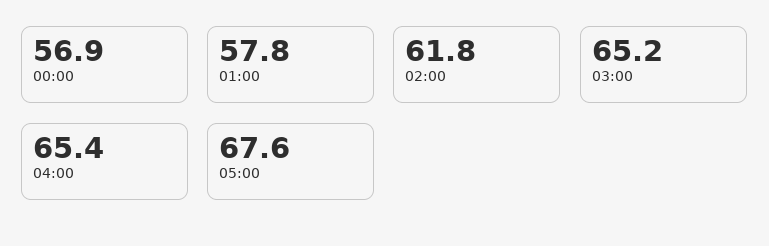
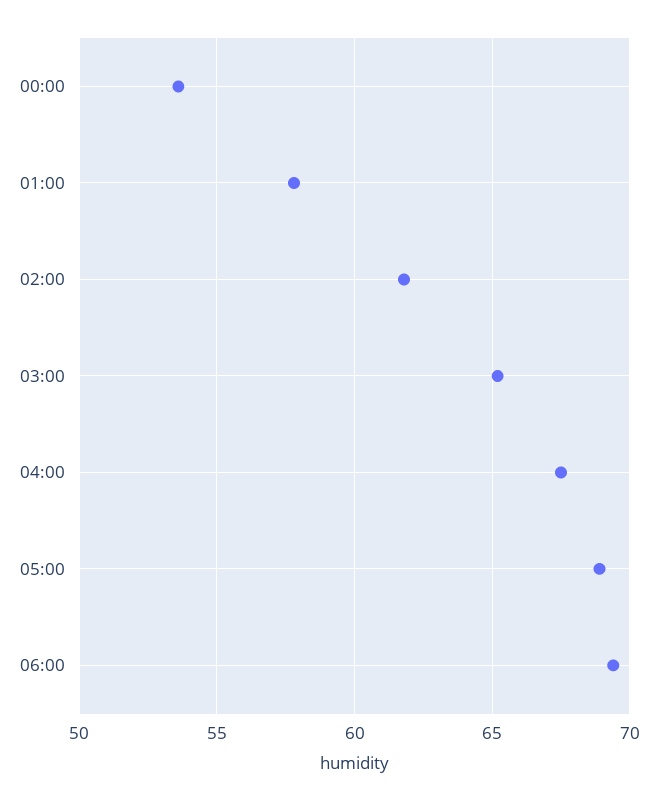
00:00: 56.9 -> 53.5
04:00: 65.4 -> 67.5
05:00: 67.6 -> 69
06:00: none -> 69.5

